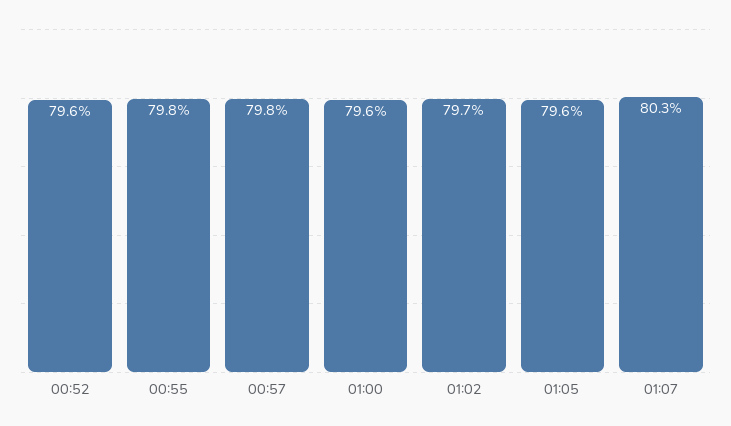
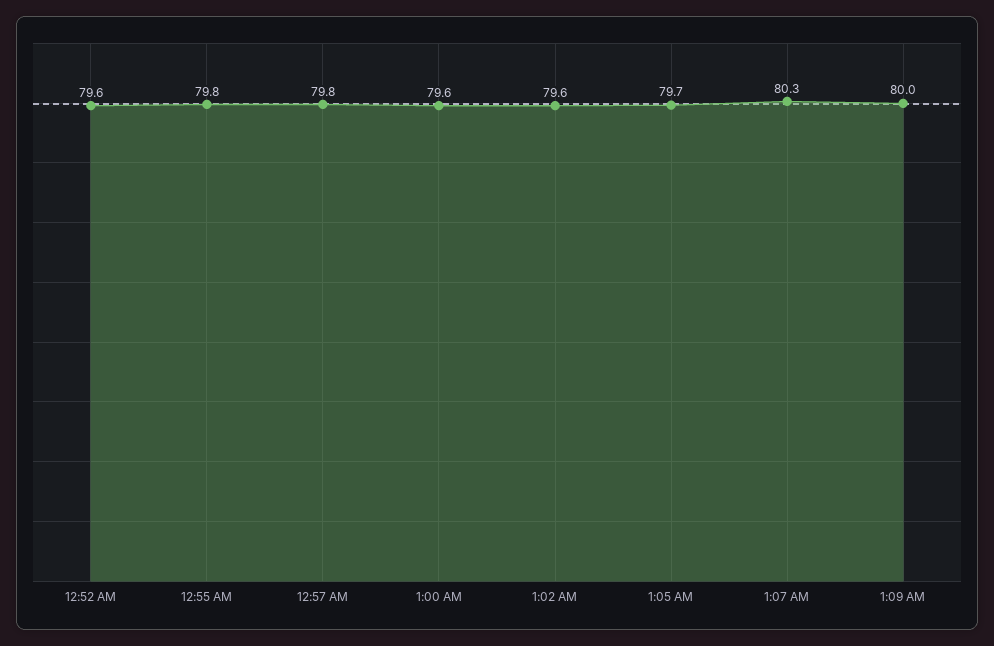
01:02: 79.7 -> 79.6
01:05: 79.6 -> 79.7
1:09 AM: none -> 80

